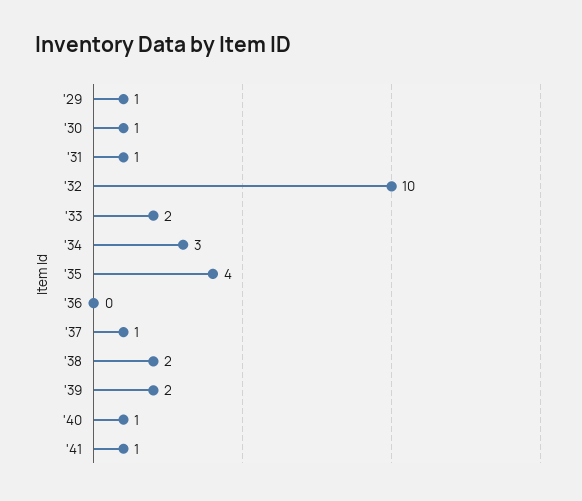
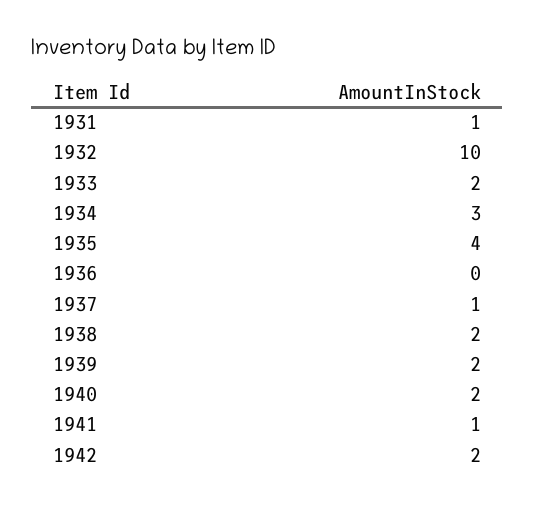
'29: 1 -> none
'30: 1 -> none
'40: 1 -> 2
1942: none -> 2

